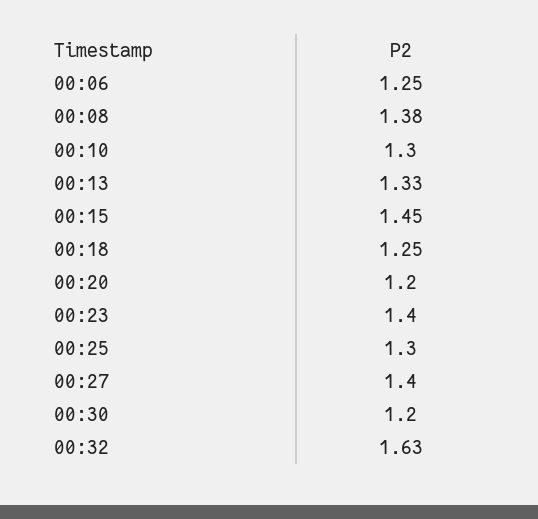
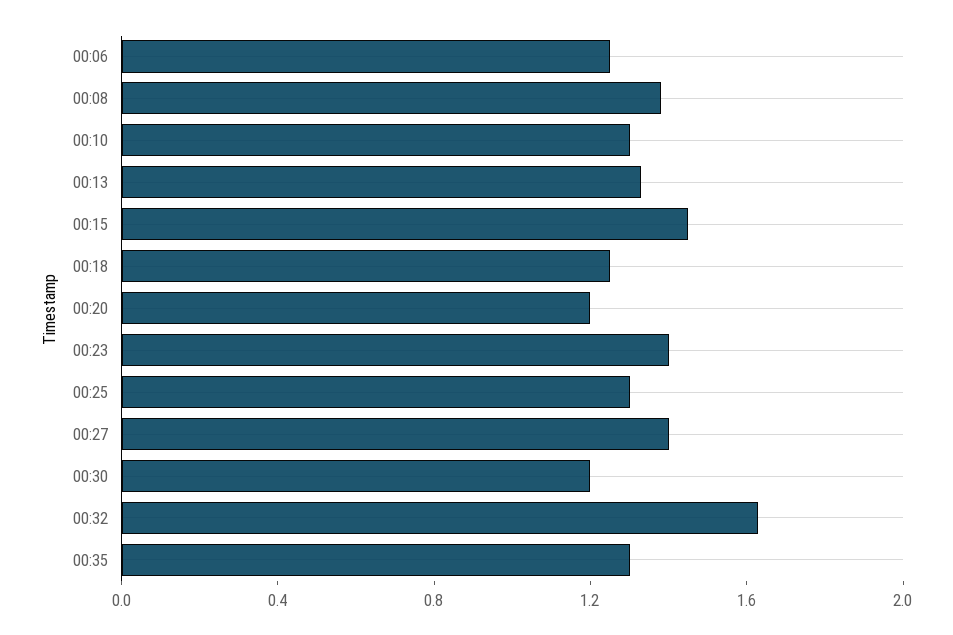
00:35: none -> 1.3

